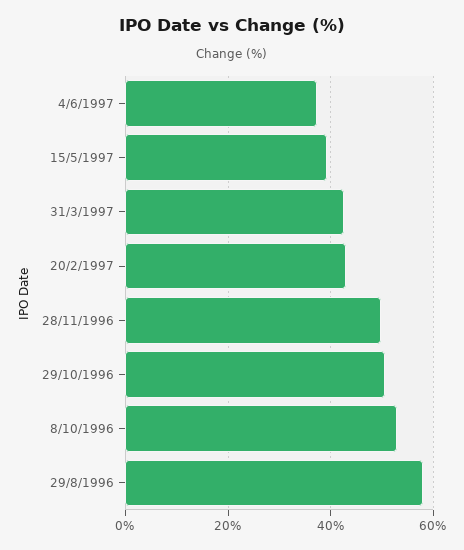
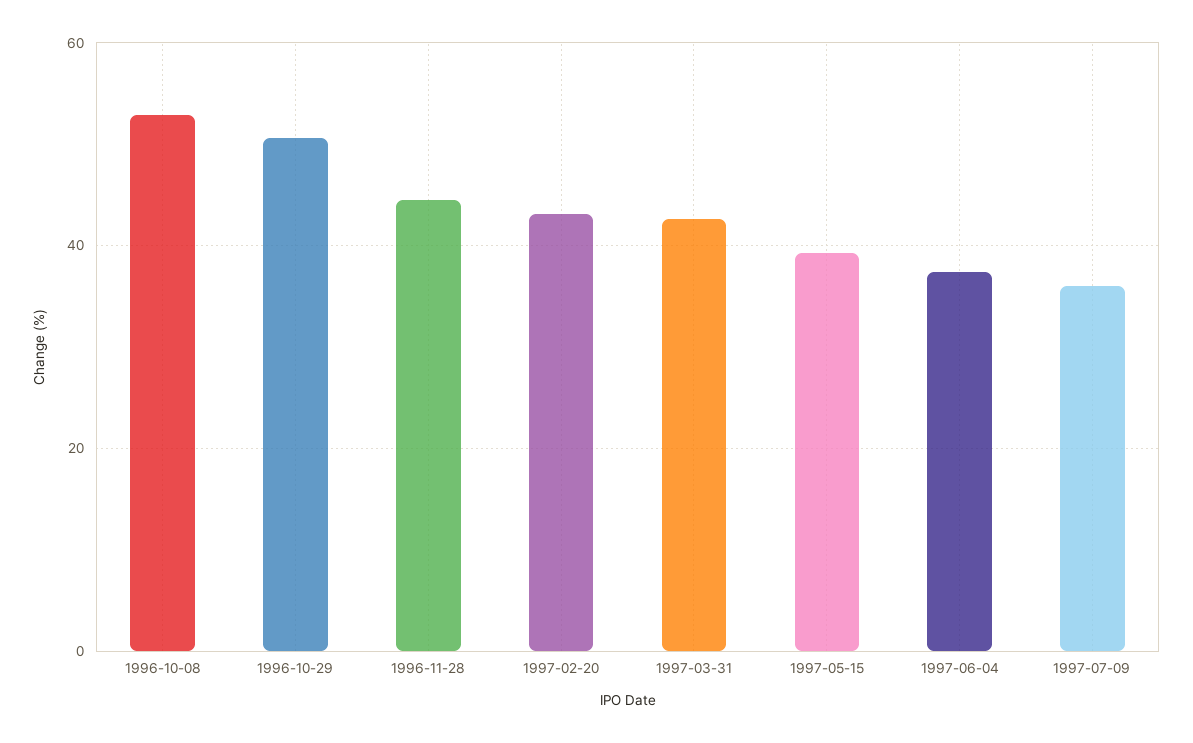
28/11/1996: 50 -> 44
29/8/1996: 58 -> none
1997-07-09: none -> 36

